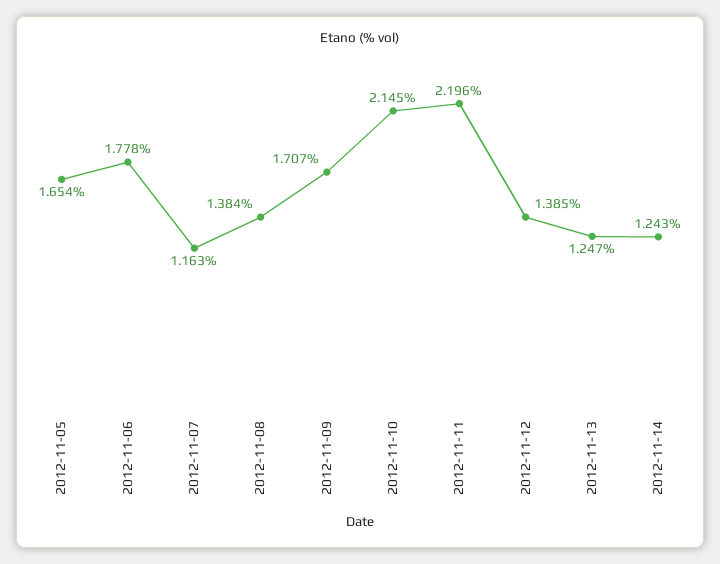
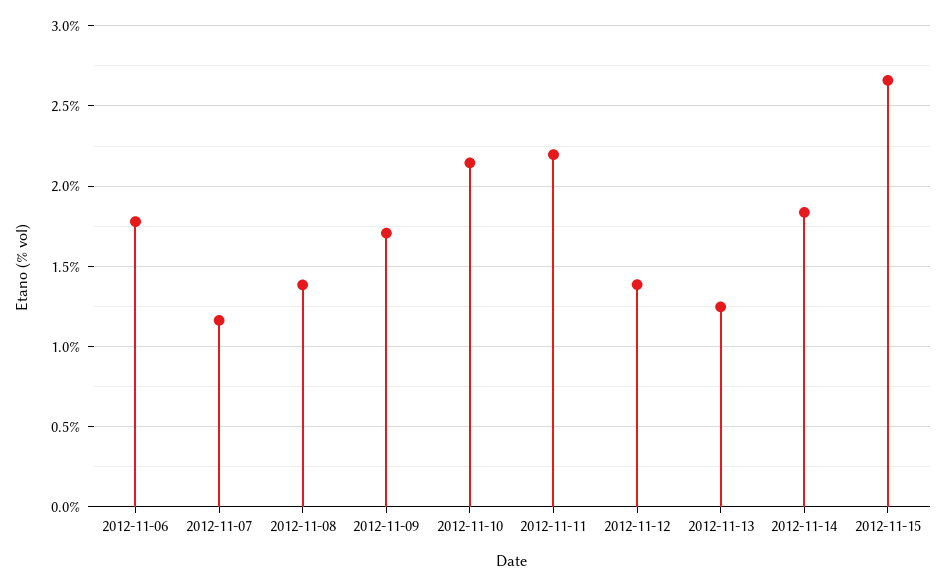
2012-11-05: 1.654 -> none
2012-11-14: 1.243 -> 1.85
2012-11-15: none -> 2.65

